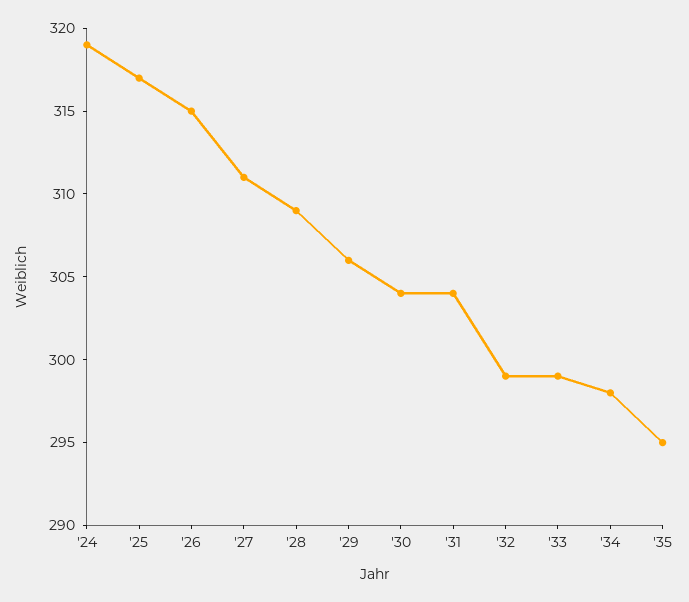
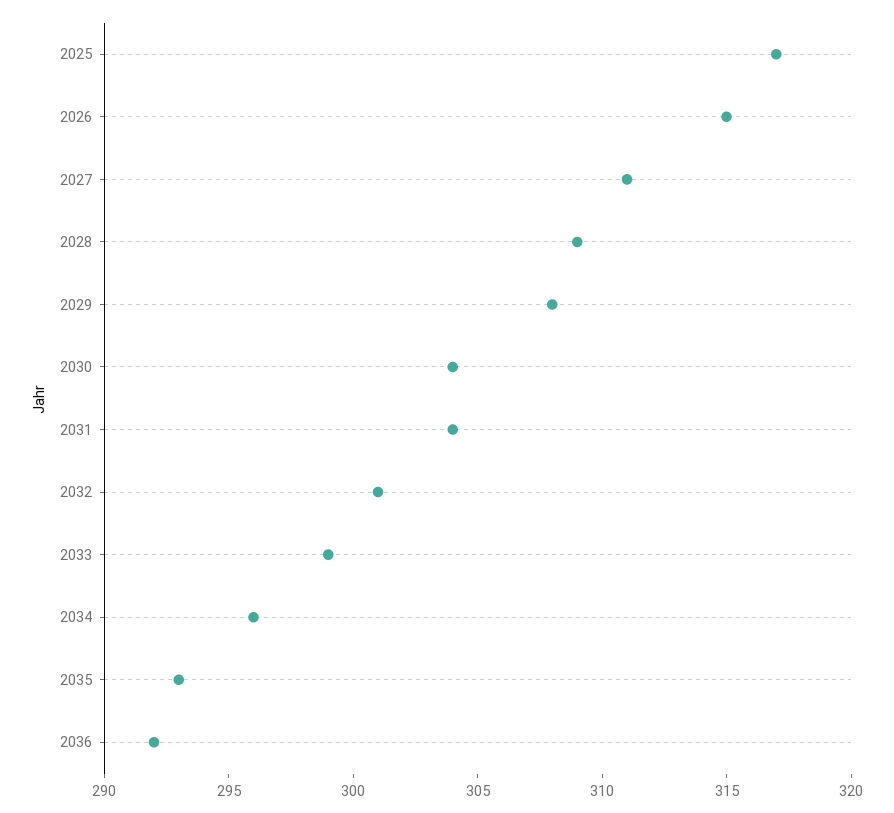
'24: 319 -> none
'29: 306 -> 308
'32: 299 -> 301
'34: 298 -> 296
'35: 295 -> 293
2036: none -> 292

